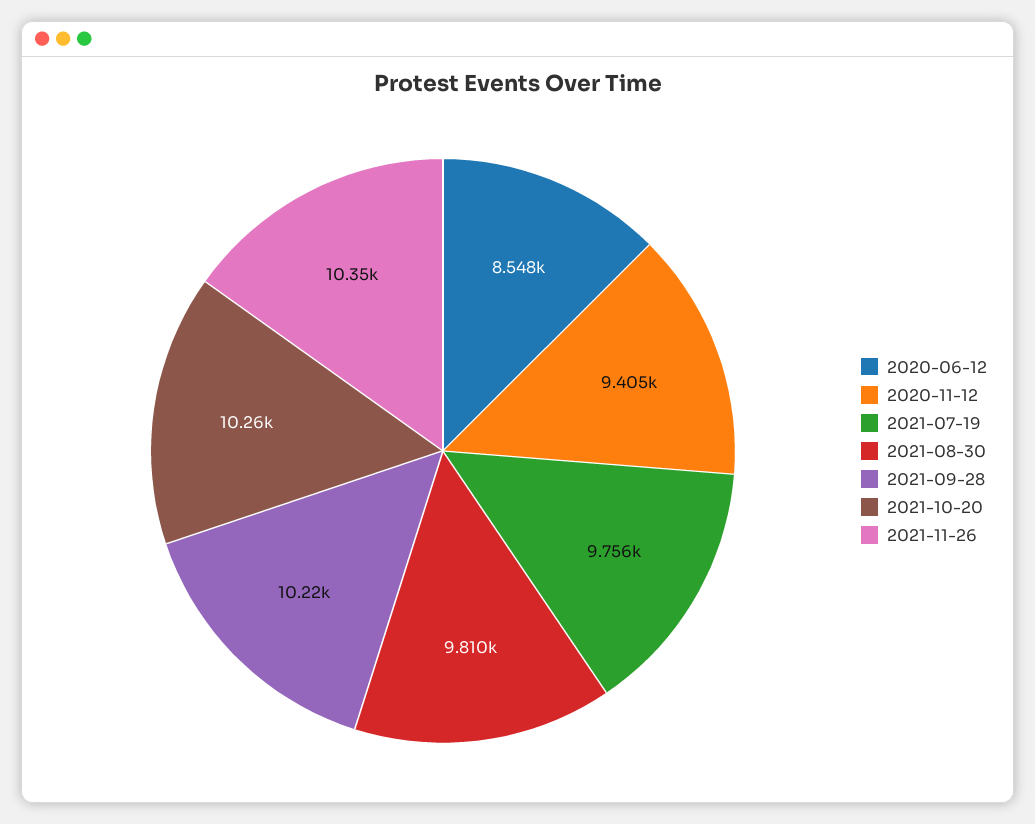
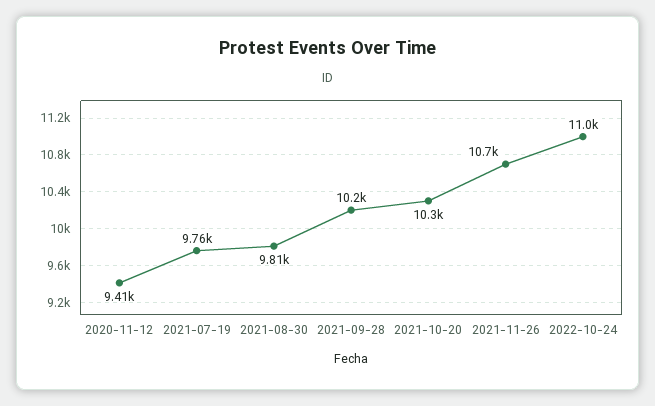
2020-06-12: 8548 -> none
2021-11-26: 10350 -> 10700
2022-10-24: none -> 11000

